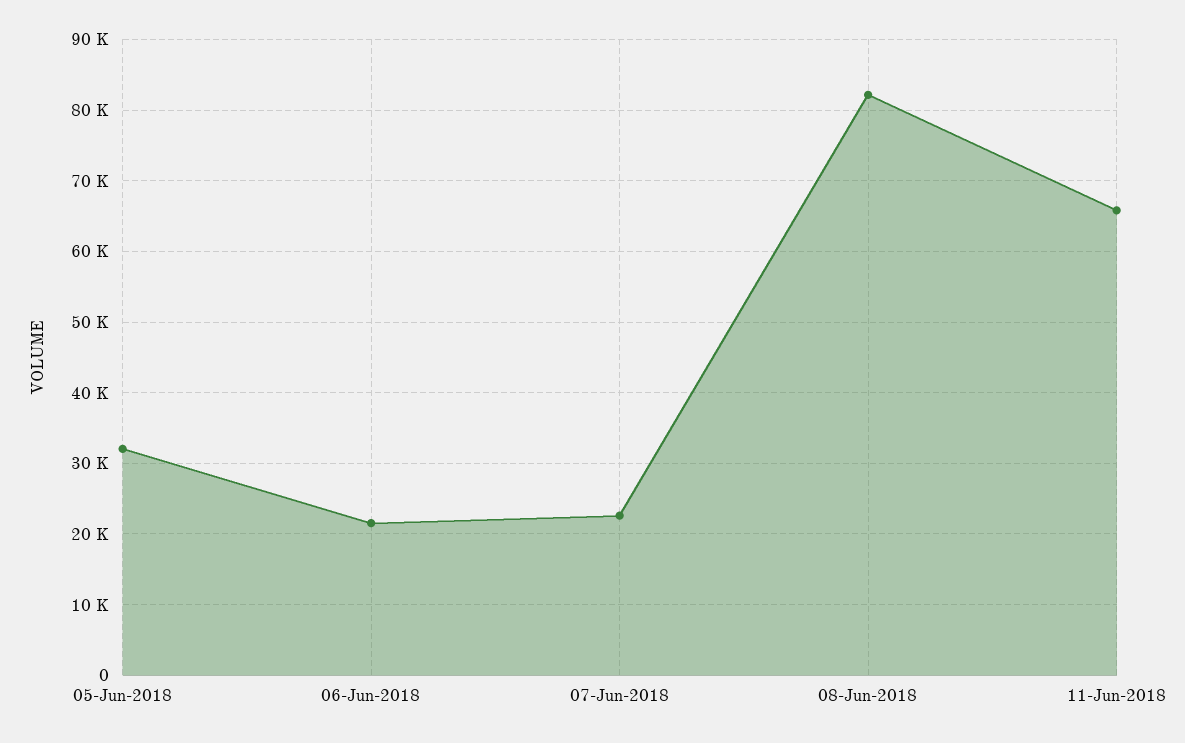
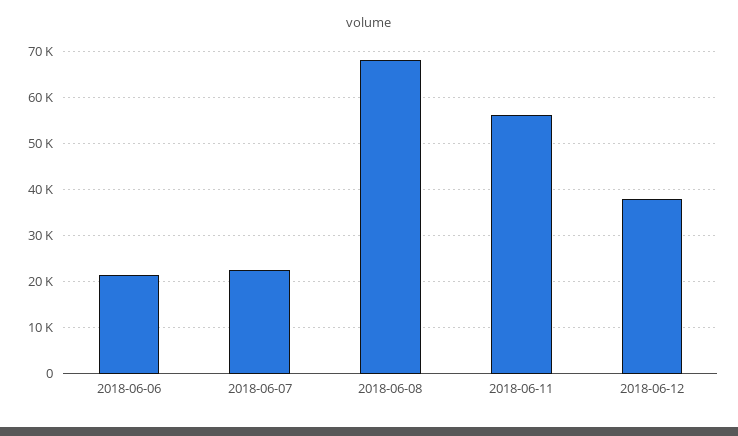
05-Jun-2018: 32000 -> none
08-Jun-2018: 82000 -> 68000
11-Jun-2018: 66000 -> 56000
2018-06-12: none -> 38000

